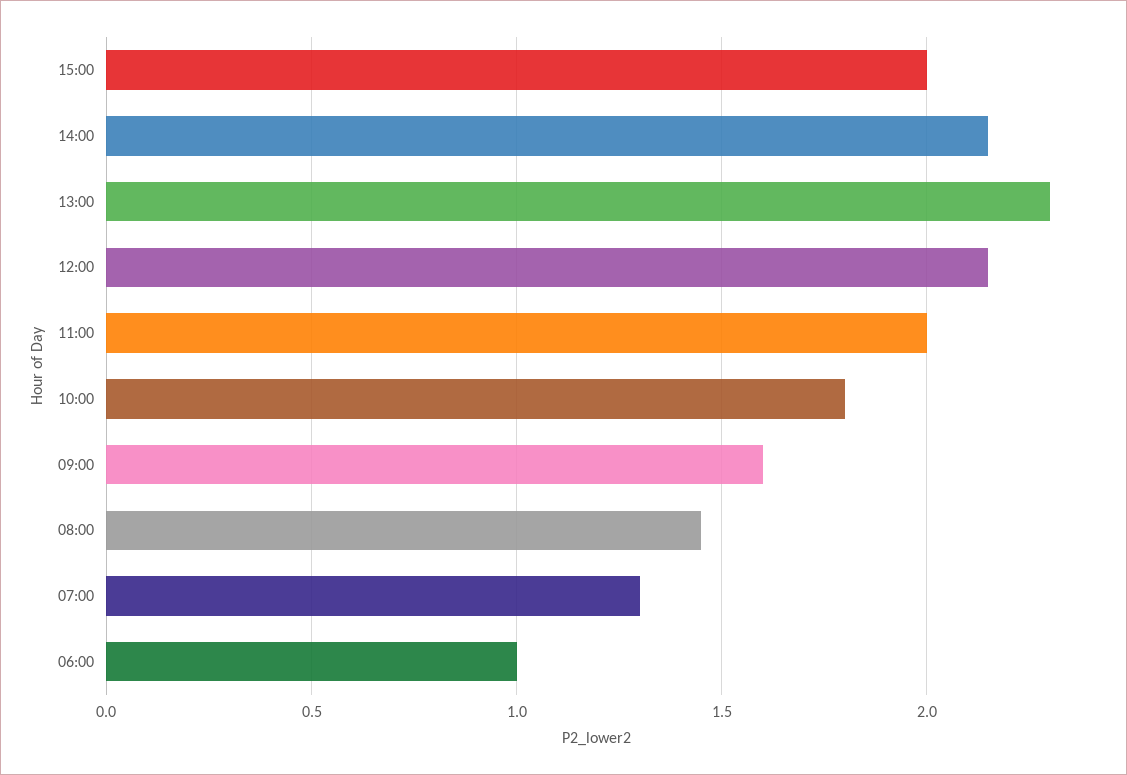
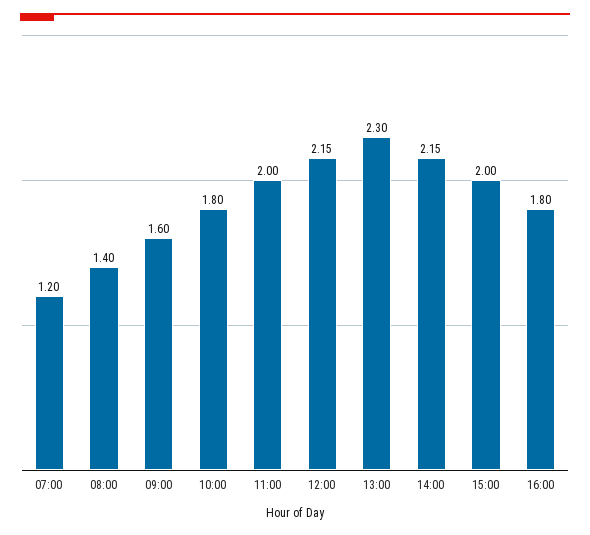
08:00: 1.45 -> 1.4
07:00: 1.3 -> 1.2
06:00: 1 -> none
16:00: none -> 1.8

